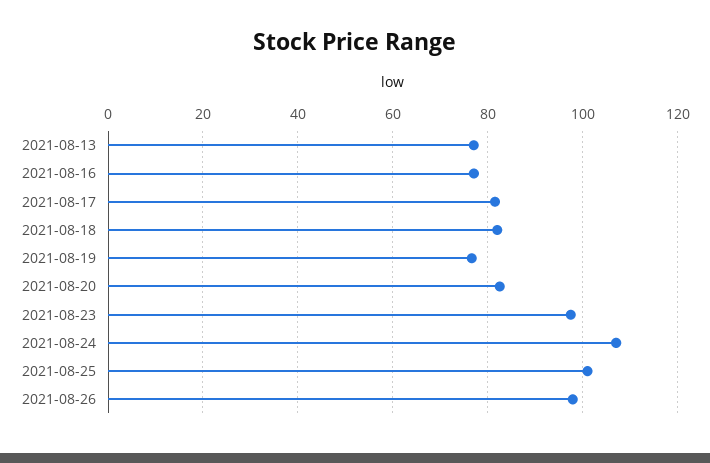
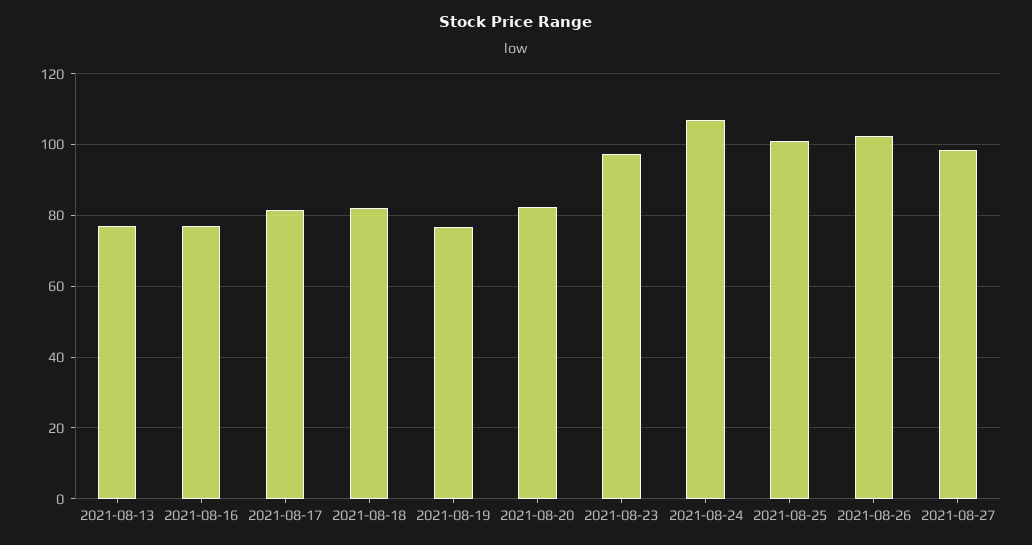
2021-08-26: 98 -> 102
2021-08-27: none -> 98

